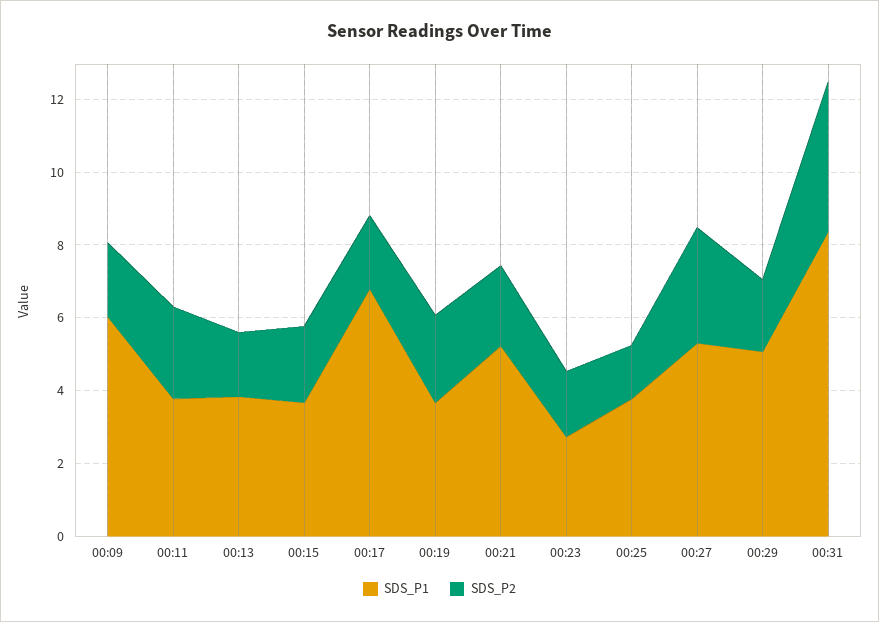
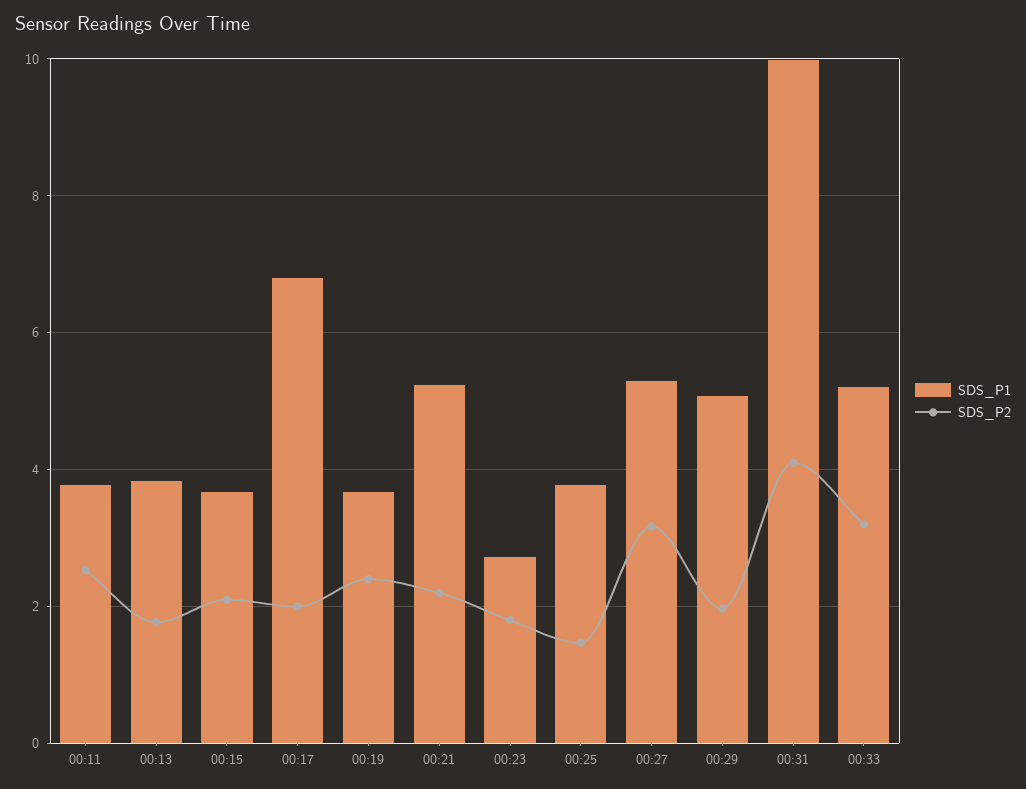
SDS_P1, 00:09: 6 -> none
SDS_P2, 00:09: 2 -> none
SDS_P1, 00:31: 8.5 -> 10
SDS_P1, 00:33: none -> 5.2
SDS_P2, 00:33: none -> 3.2

